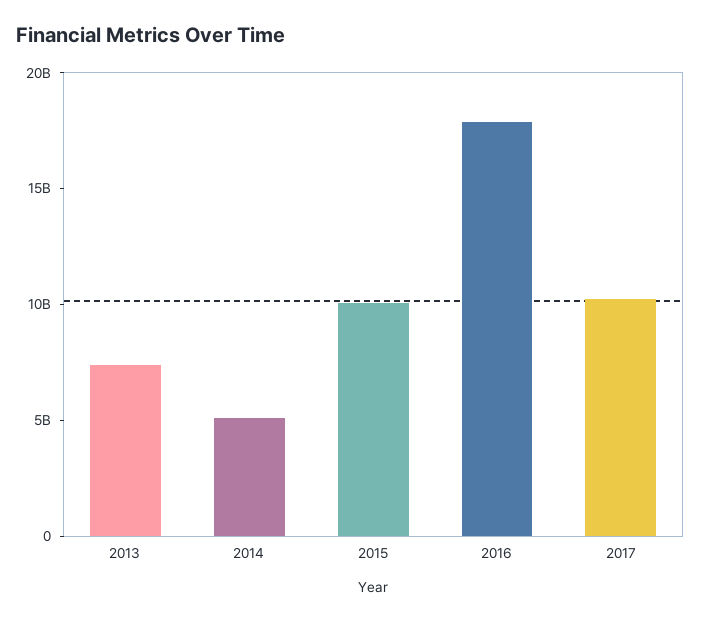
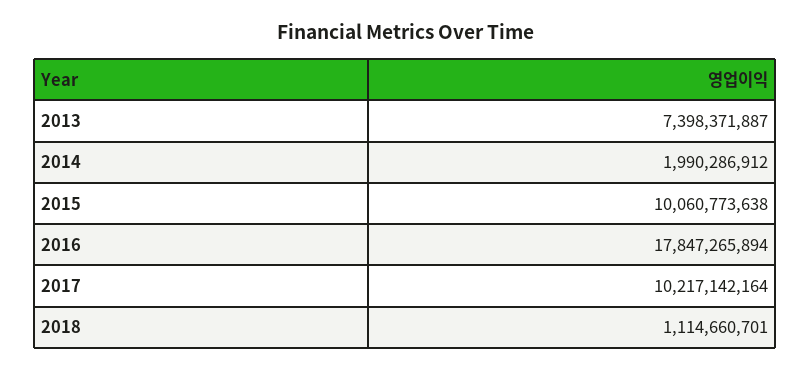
2014: 5000000000 -> 1990286912
2018: none -> 1114660701

